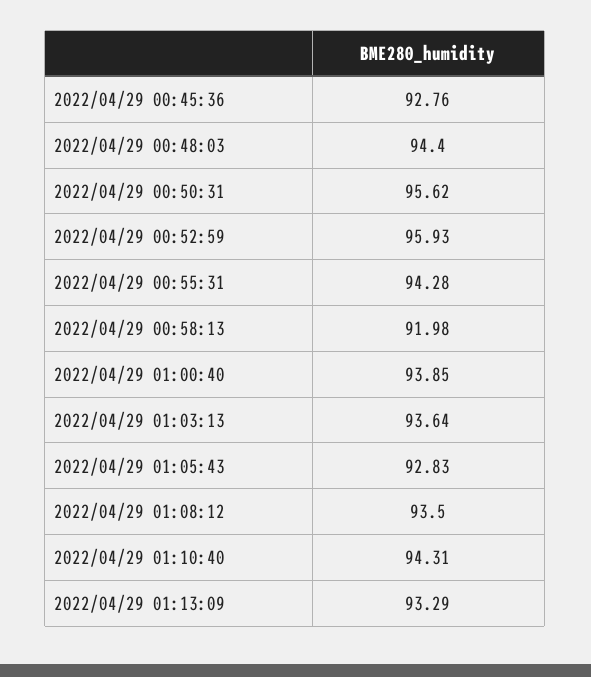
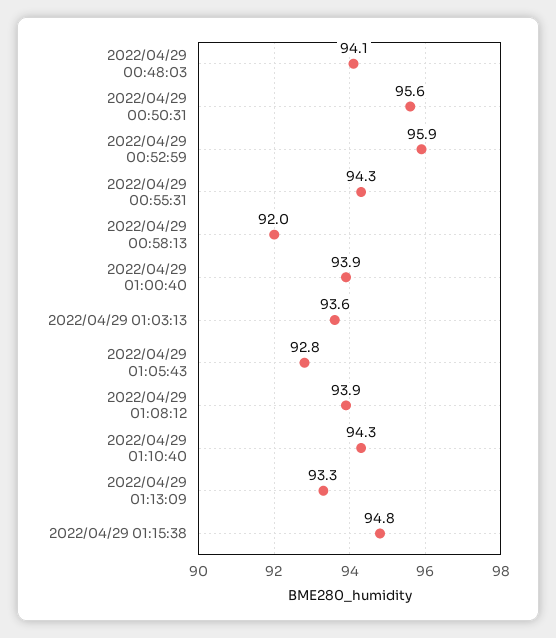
2022/04/29 00:45:36: 92.76 -> none
2022/04/29 00:48:03: 94.4 -> 94.1
2022/04/29 01:08:12: 93.5 -> 93.9
2022/04/29 01:15:38: none -> 94.8

